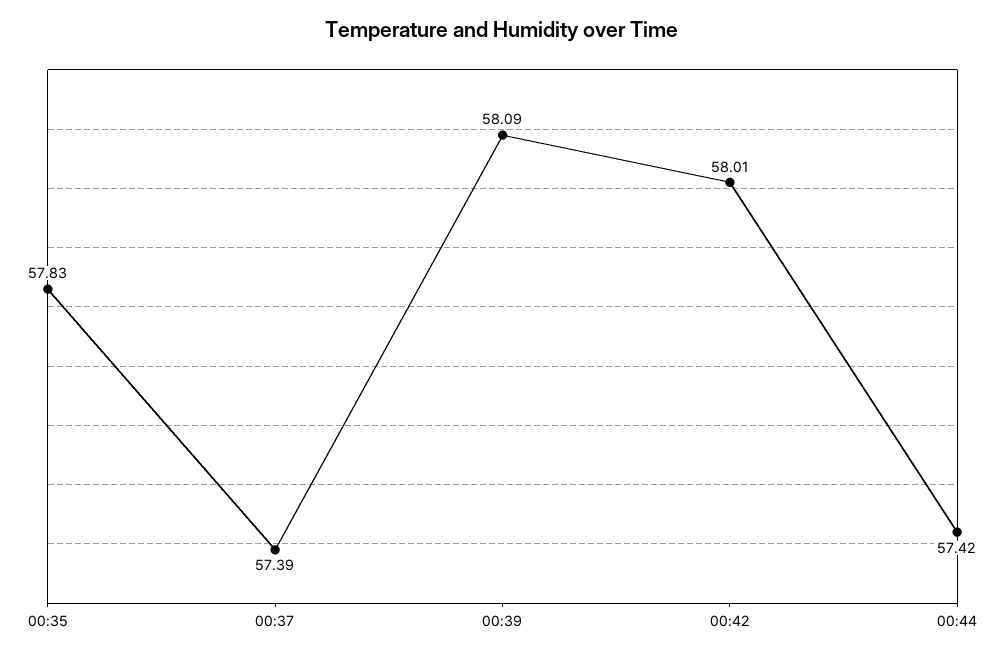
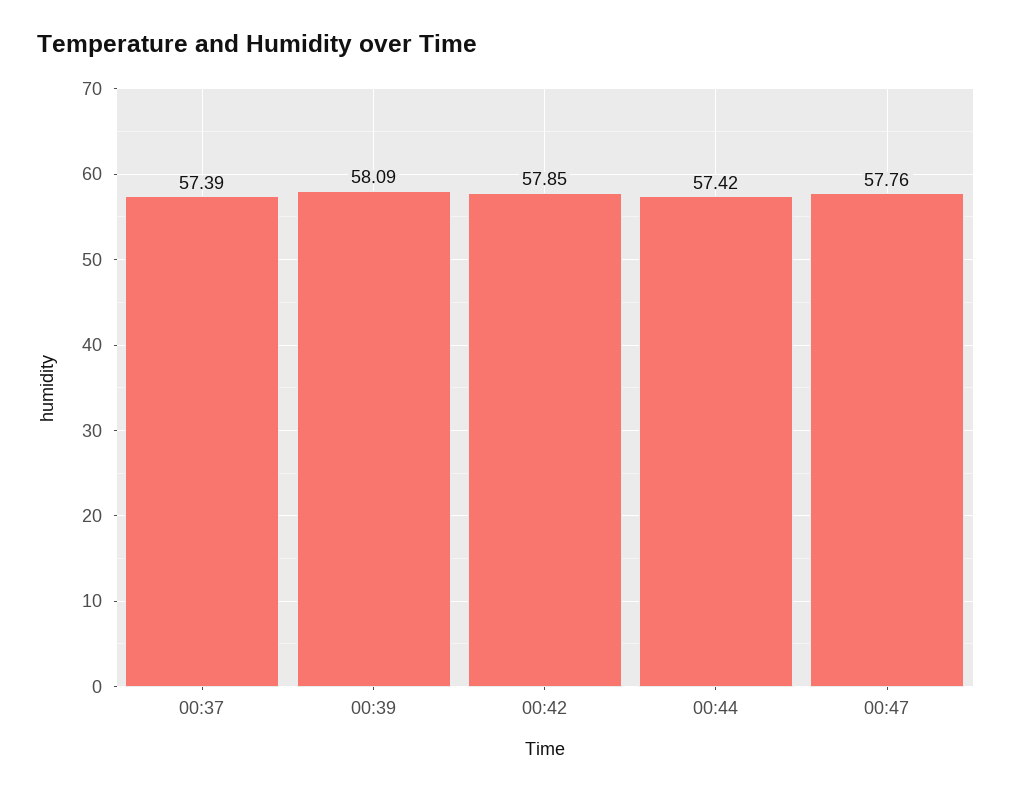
00:35: 57.83 -> none
00:42: 58.01 -> 57.85
00:47: none -> 57.76

